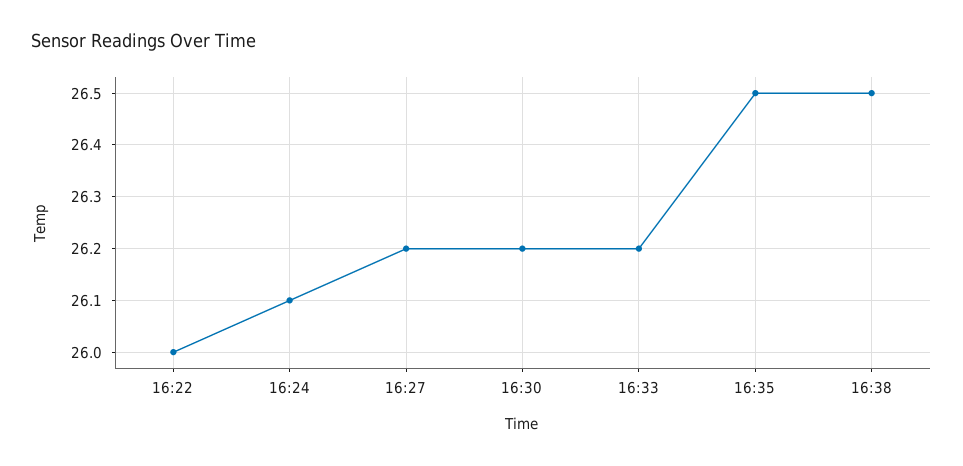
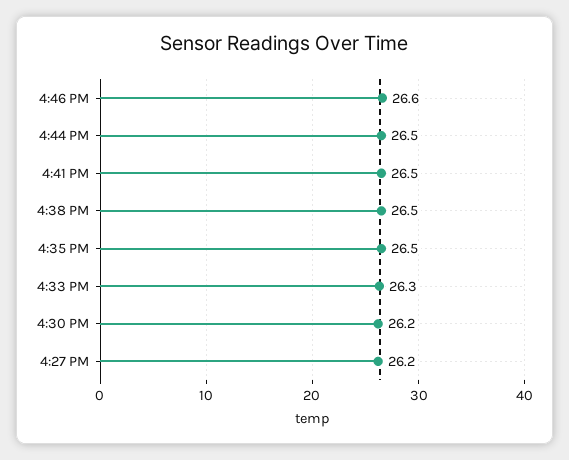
16:22: 26 -> none
16:24: 26.1 -> none
16:33: 26.2 -> 26.3
4:46 PM: none -> 26.6
4:44 PM: none -> 26.5
4:41 PM: none -> 26.5

